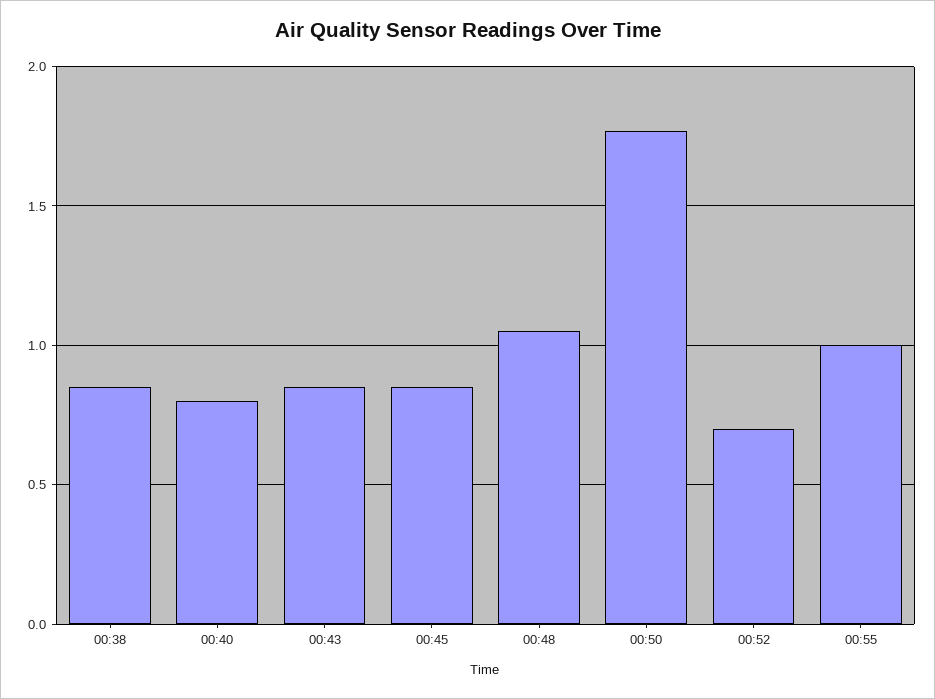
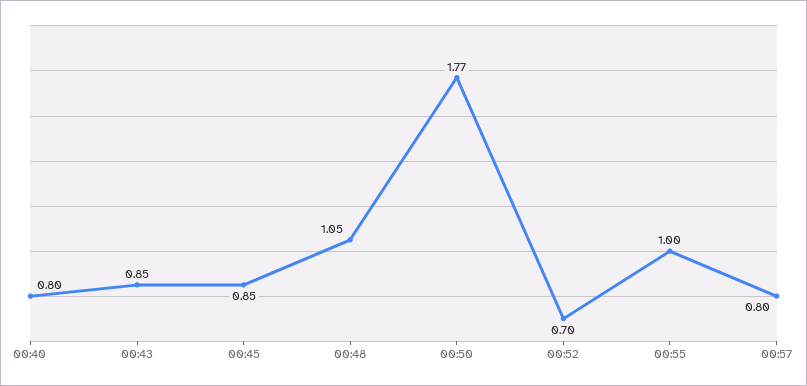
00:38: 0.85 -> none
00:57: none -> 0.8

